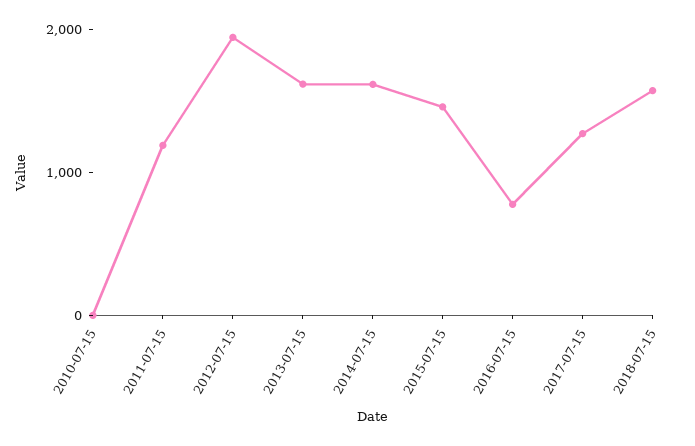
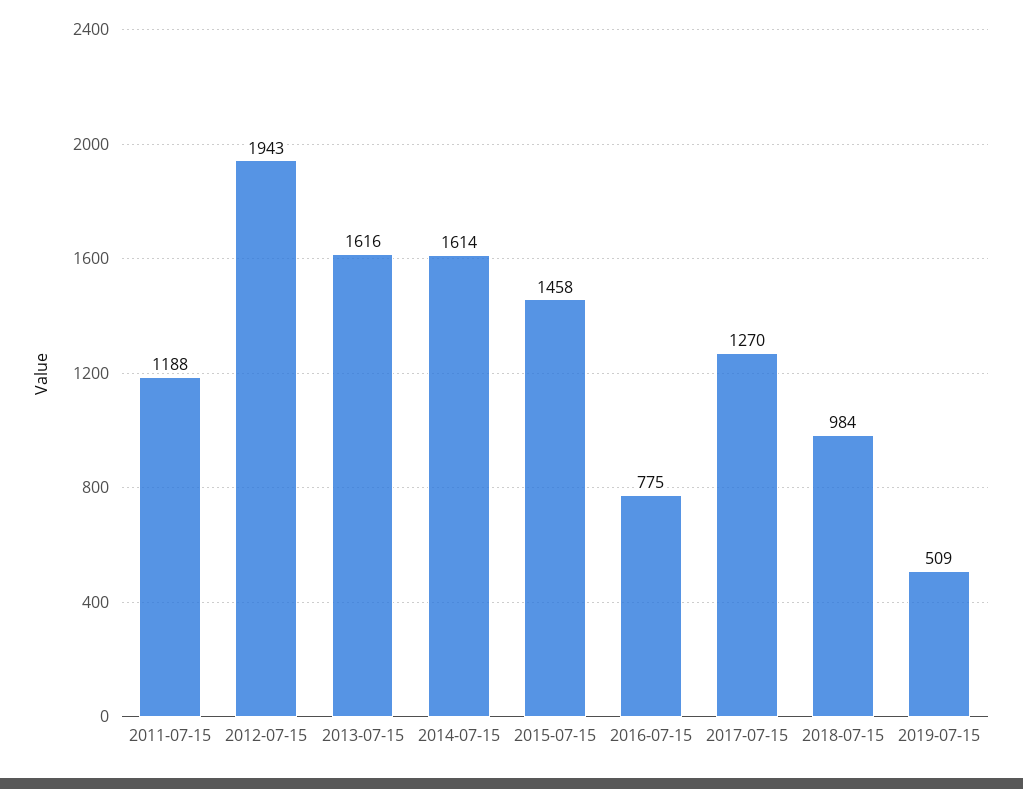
2010-07-15: 0 -> none
2018-07-15: 1600 -> 984
2019-07-15: none -> 509

